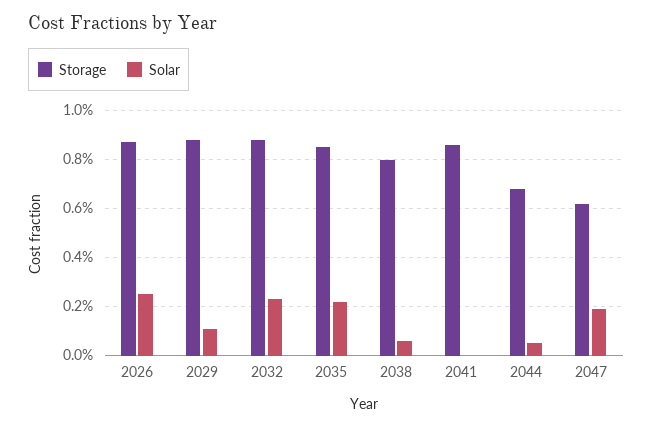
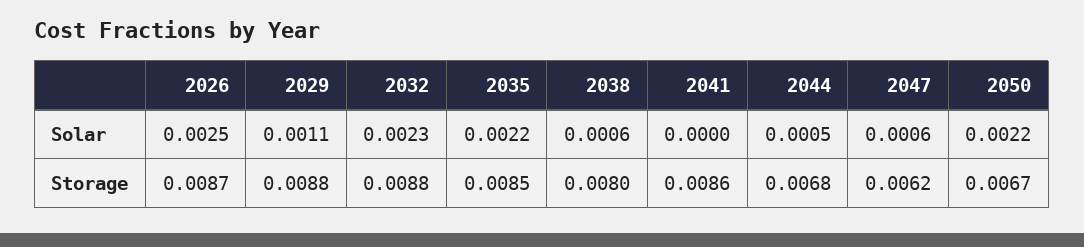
Solar, 2047: 0.002 -> 0.0006
Solar, 2050: none -> 0.0022
Storage, 2050: none -> 0.0067

